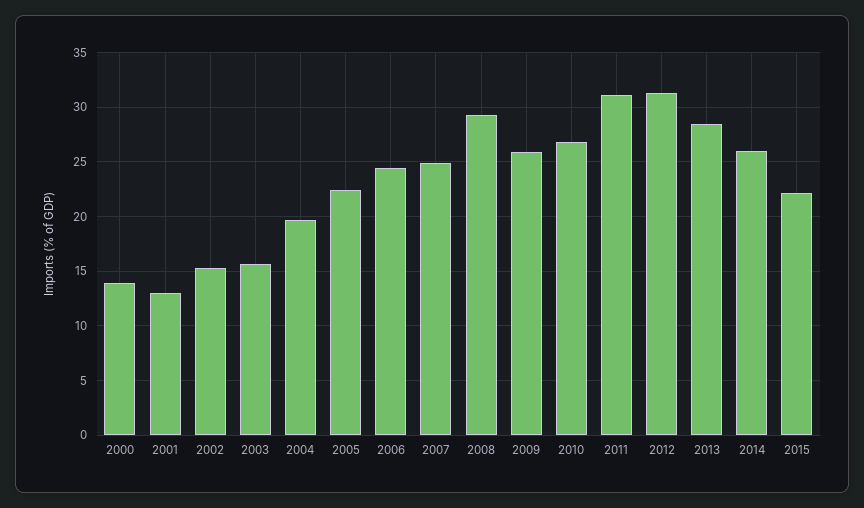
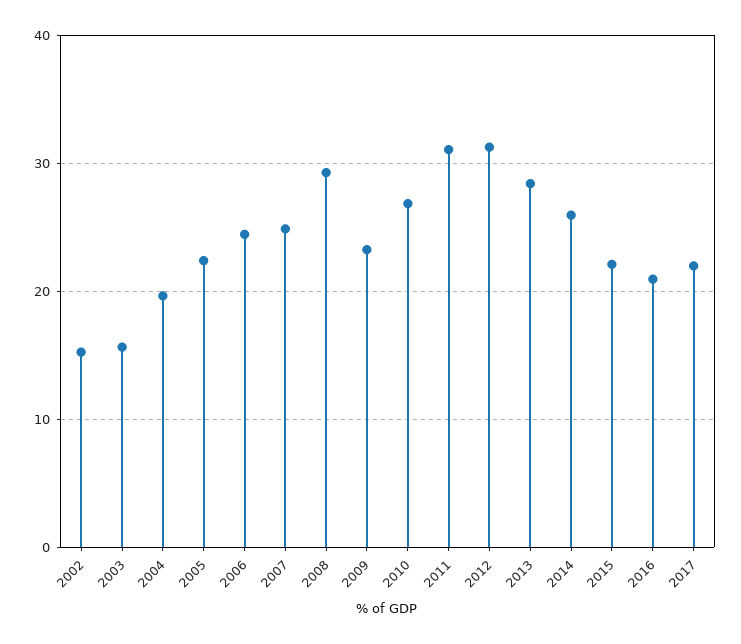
2000: 14 -> none
2001: 13 -> none
2009: 26 -> 23
2016: none -> 21
2017: none -> 22

